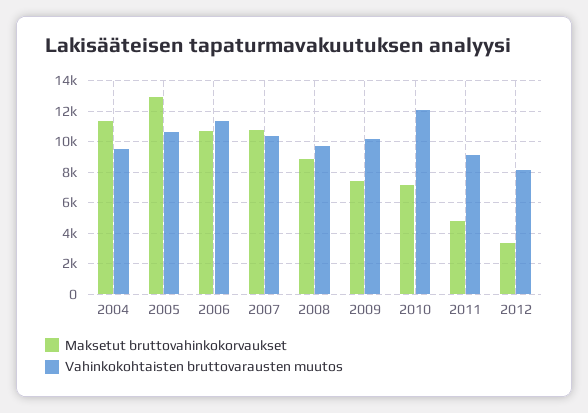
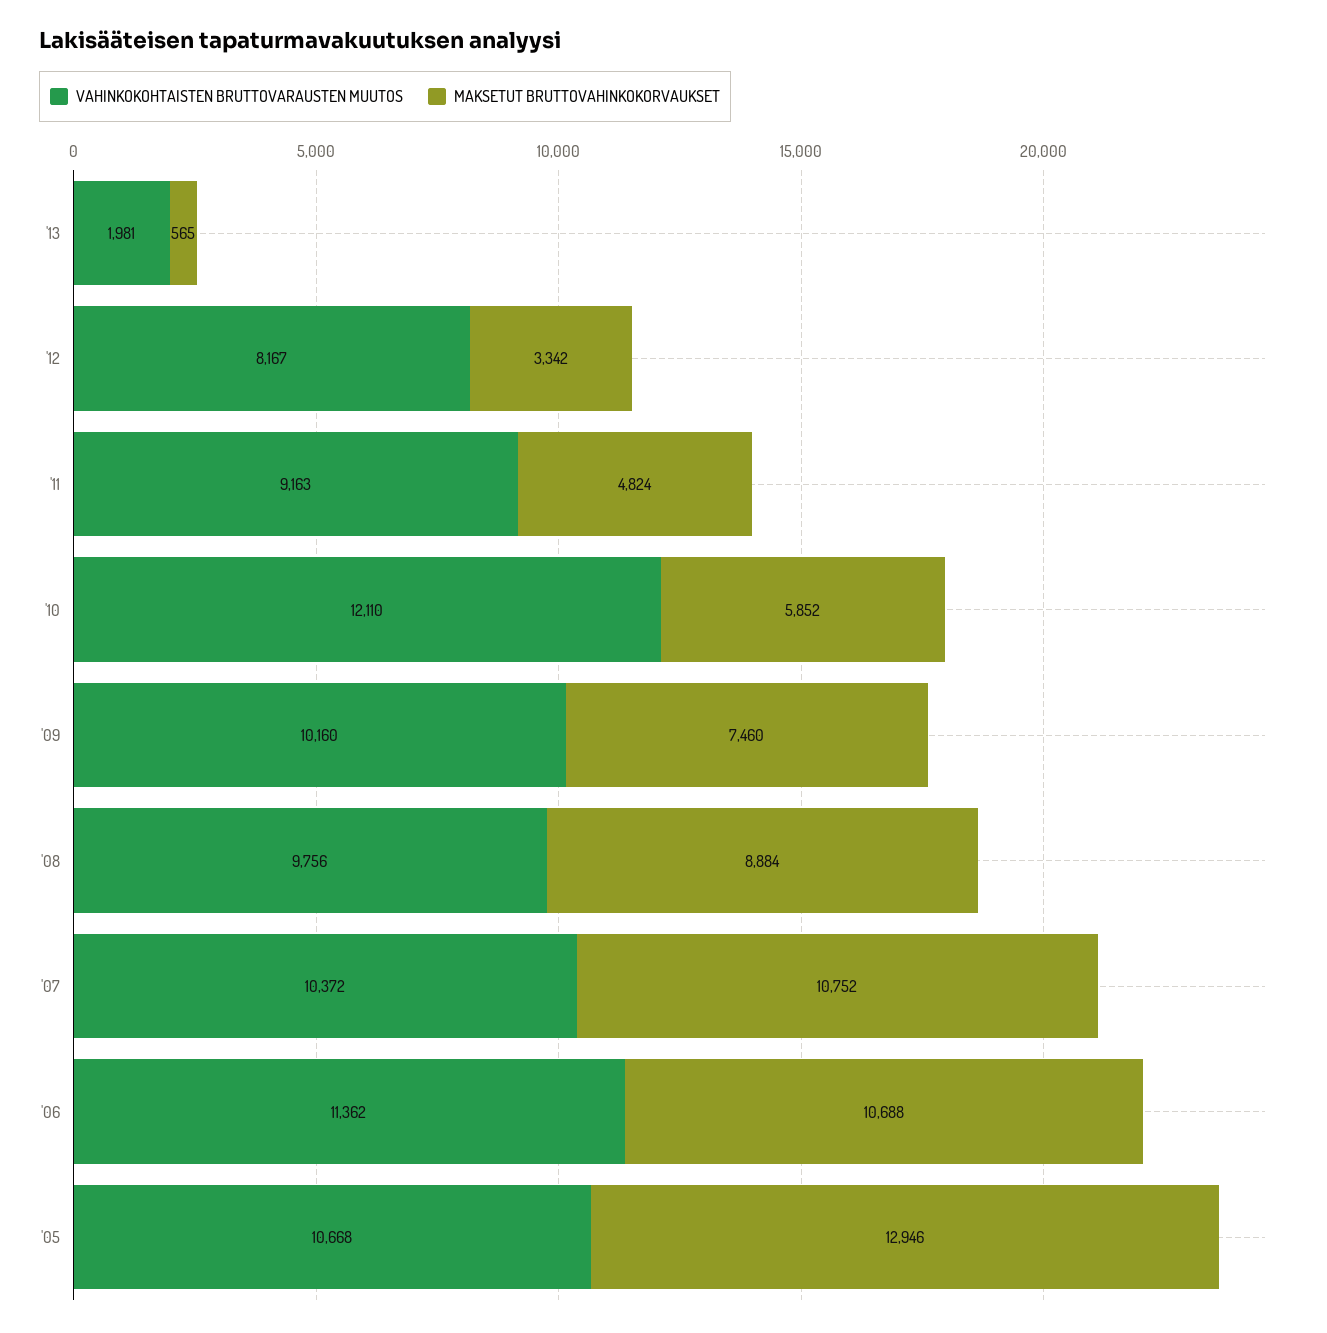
Maksetut bruttovahinkokorvaukset, 2004: 11500 -> none
Vahinkokohtaisten bruttovarausten muutos, 2004: 9500 -> none
Maksetut bruttovahinkokorvaukset, 2010: 7000 -> 5852
Vahinkokohtaisten bruttovarausten muutos, '13: none -> 1981
Maksetut bruttovahinkokorvaukset, '13: none -> 565

